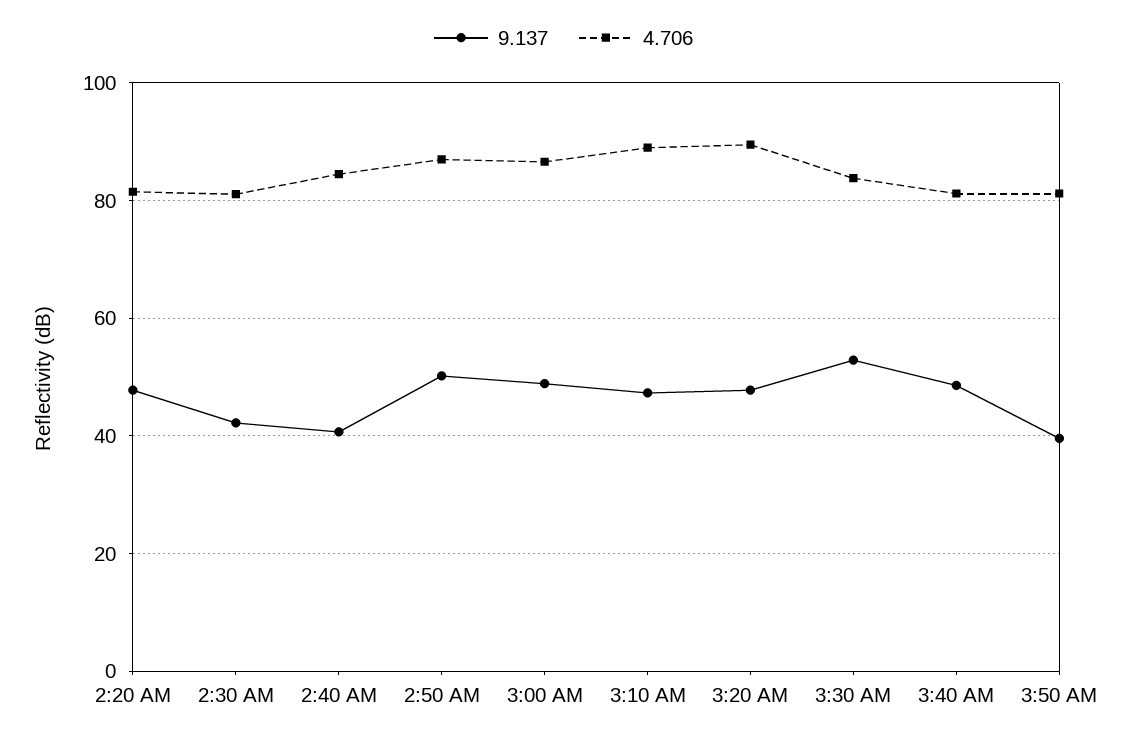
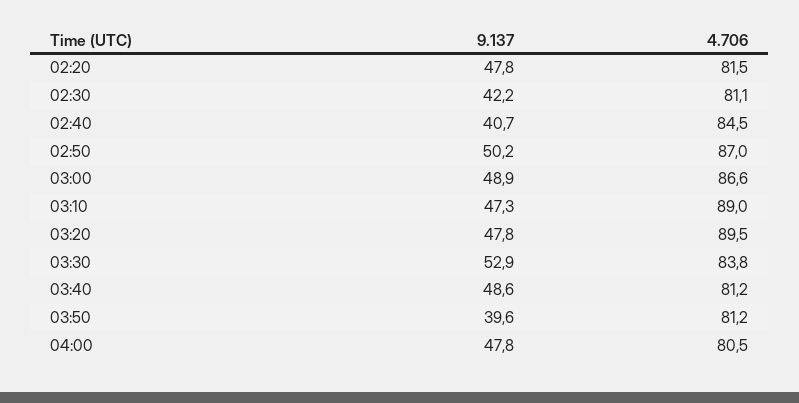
9.137, 04:00: none -> 47.8
4.706, 04:00: none -> 80.5

